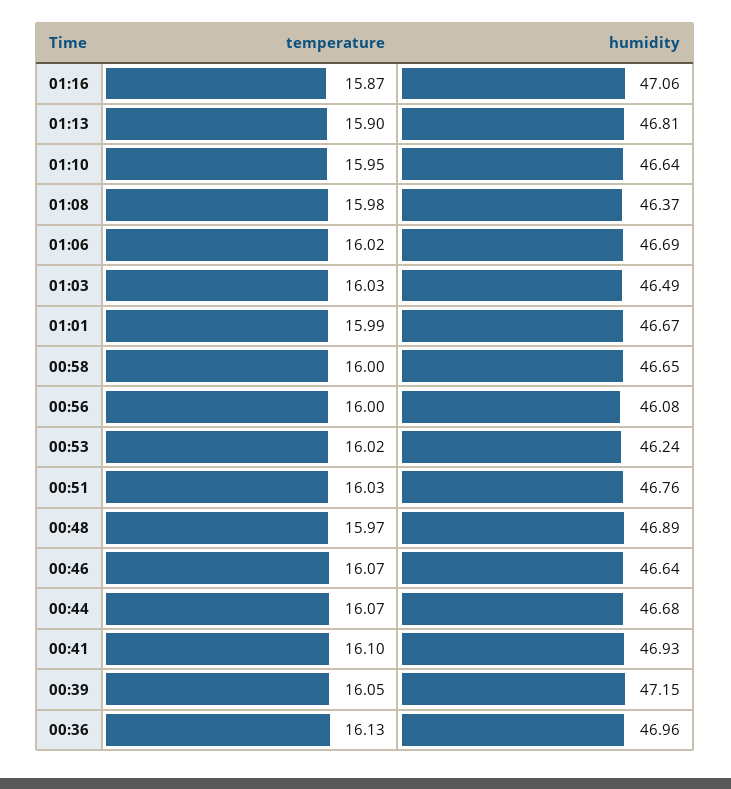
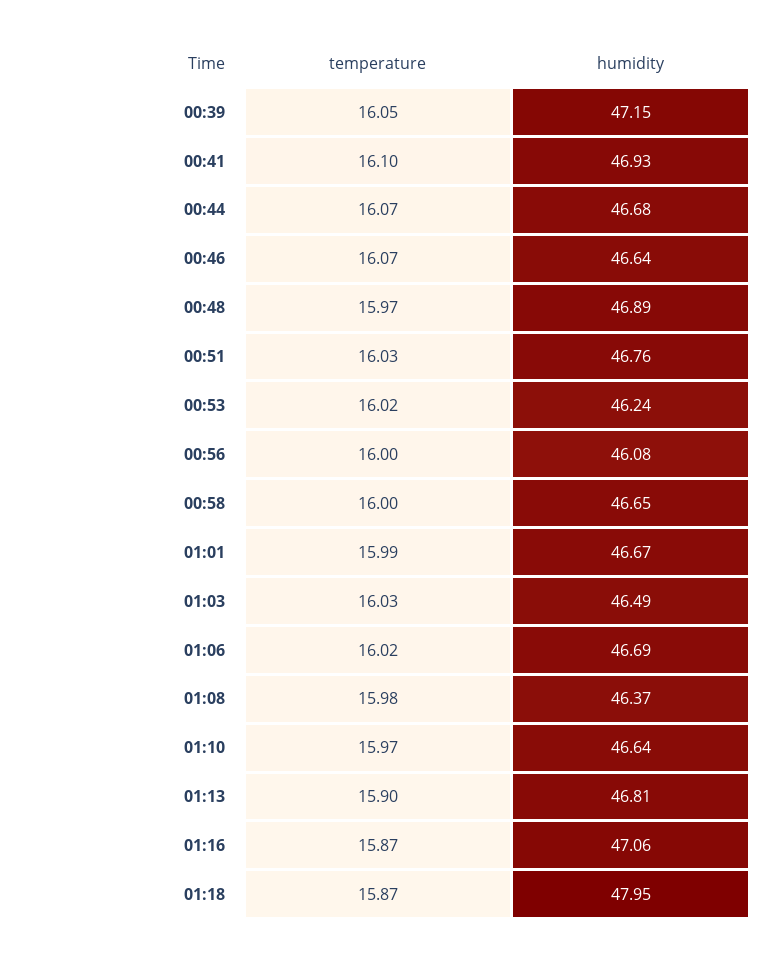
temperature, 01:10: 15.95 -> 15.97
temperature, 00:36: 16.13 -> none
humidity, 00:36: 46.96 -> none
temperature, 01:18: none -> 15.87
humidity, 01:18: none -> 47.95

